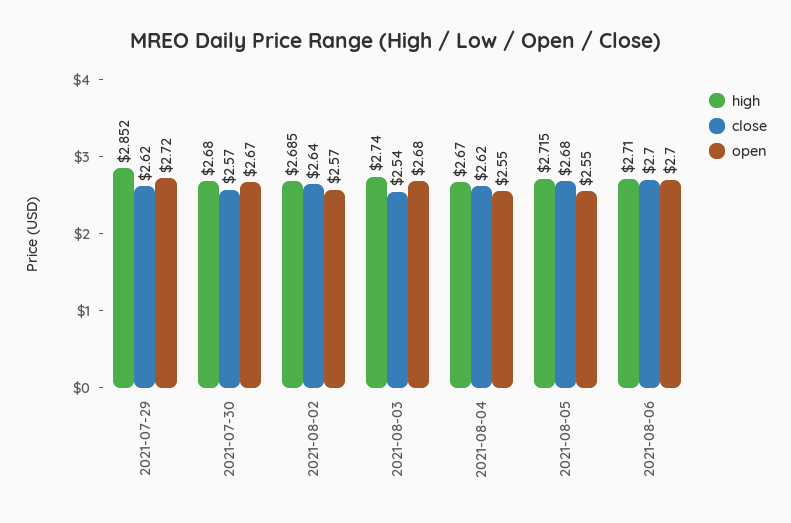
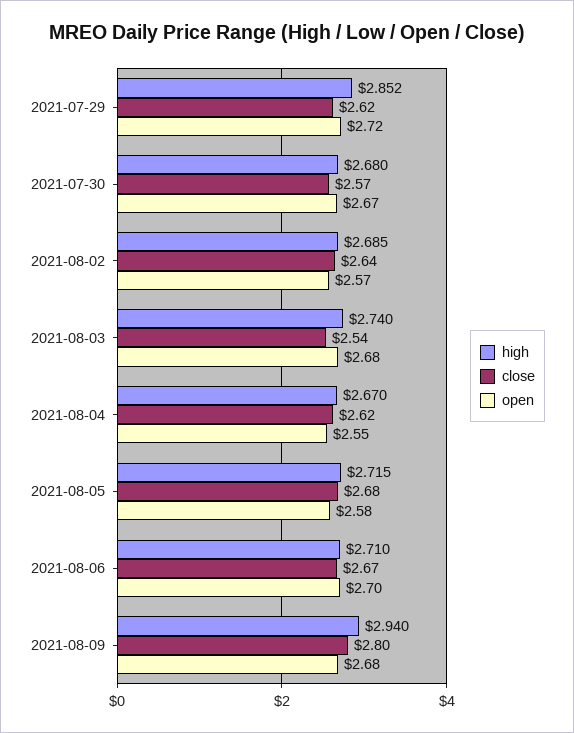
open, 2021-08-05: 2.55 -> 2.58
close, 2021-08-06: 2.7 -> 2.67
high, 2021-08-09: none -> 2.94
close, 2021-08-09: none -> 2.8
open, 2021-08-09: none -> 2.68

